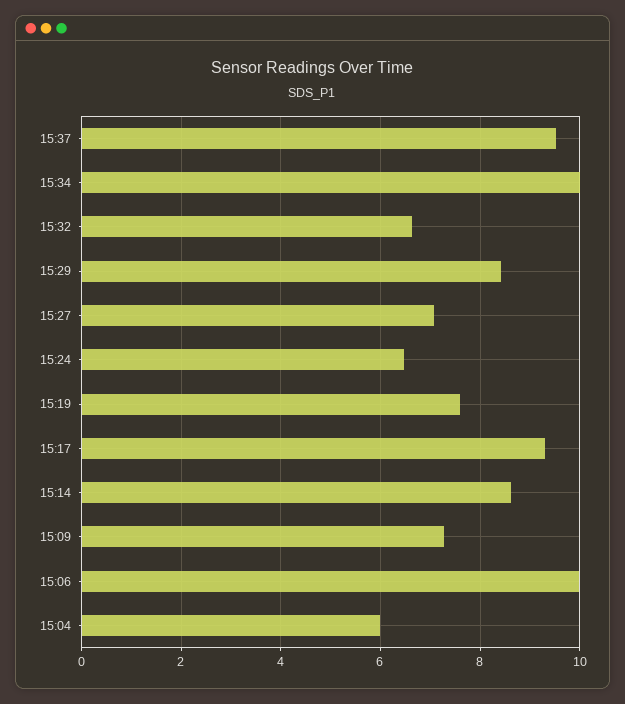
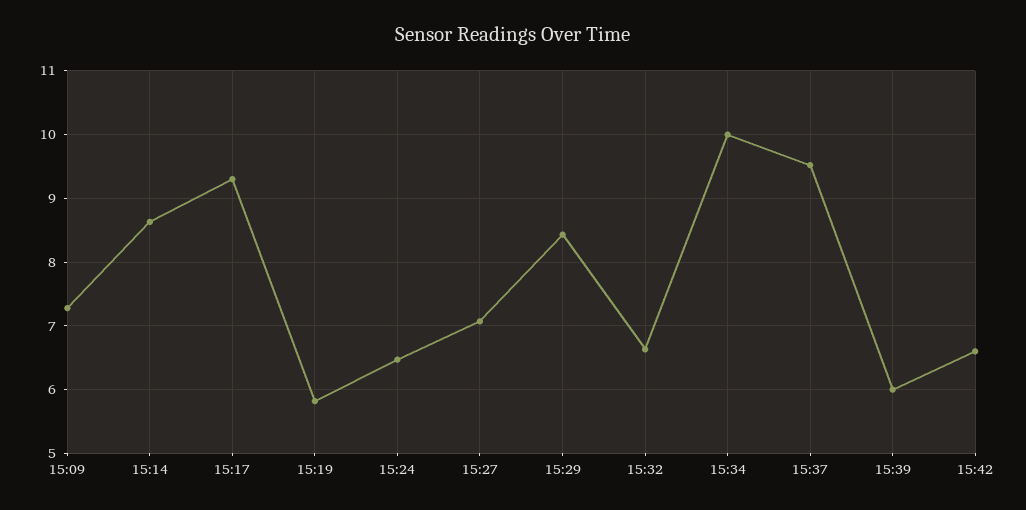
15:19: 7.6 -> 5.8
15:06: 10 -> none
15:04: 6 -> none
15:39: none -> 6
15:42: none -> 6.6

